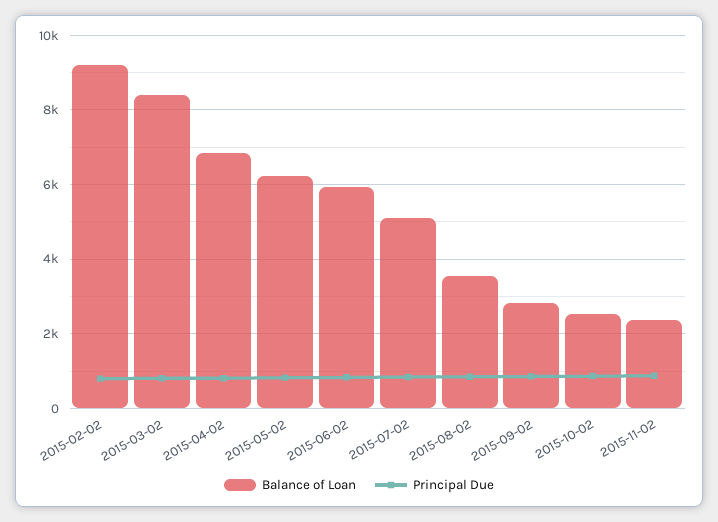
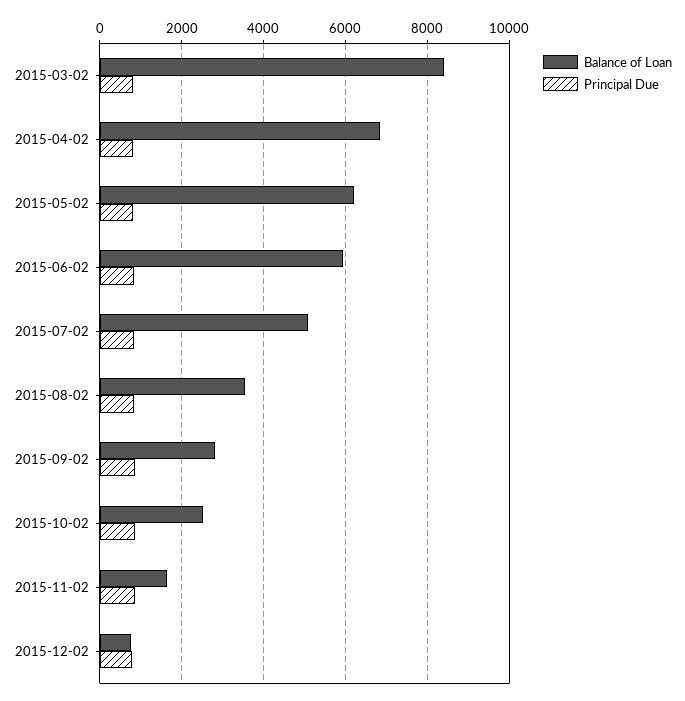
Balance of Loan, 2015-02-02: 9200 -> none
Principal Due, 2015-02-02: 800 -> none
Balance of Loan, 2015-11-02: 2400 -> 1600
Balance of Loan, 2015-12-02: none -> 800
Principal Due, 2015-12-02: none -> 800

